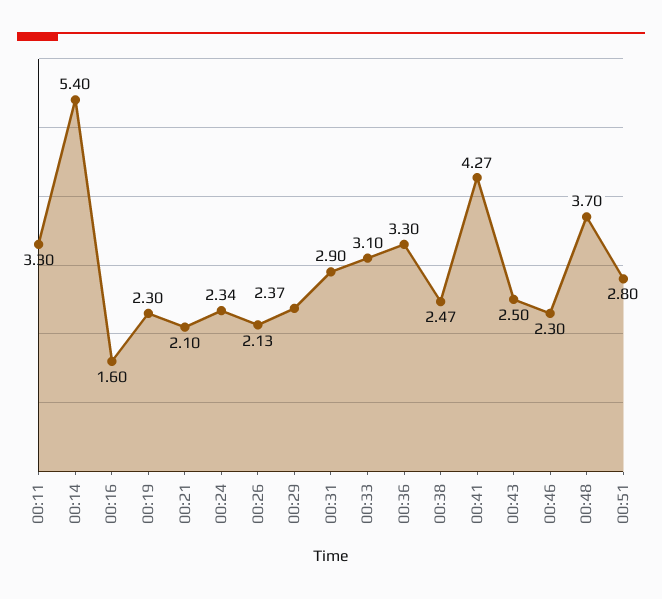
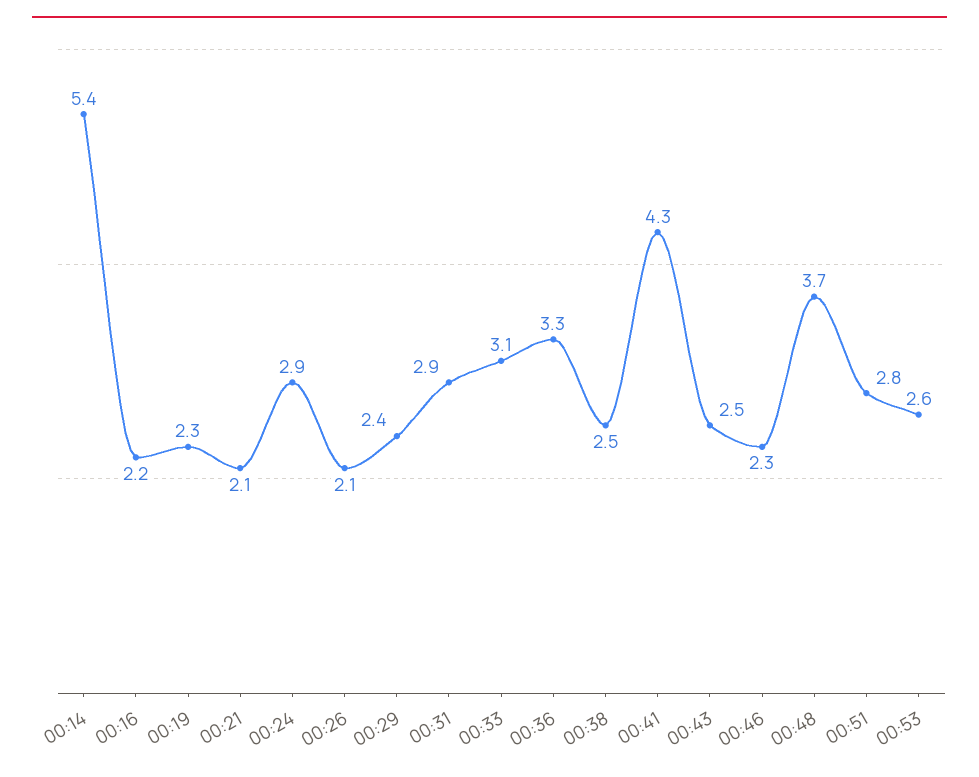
00:11: 3.3 -> none
00:16: 1.6 -> 2.2
00:24: 2.34 -> 2.9
00:53: none -> 2.6

